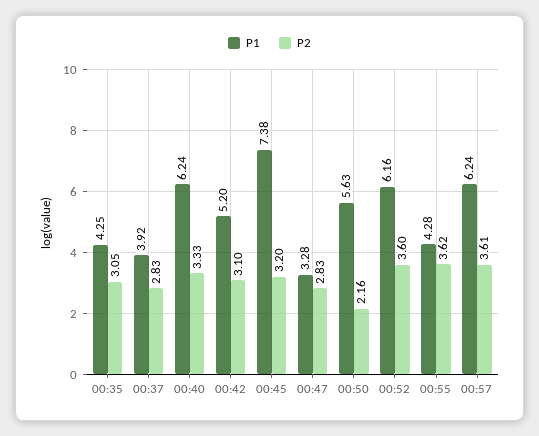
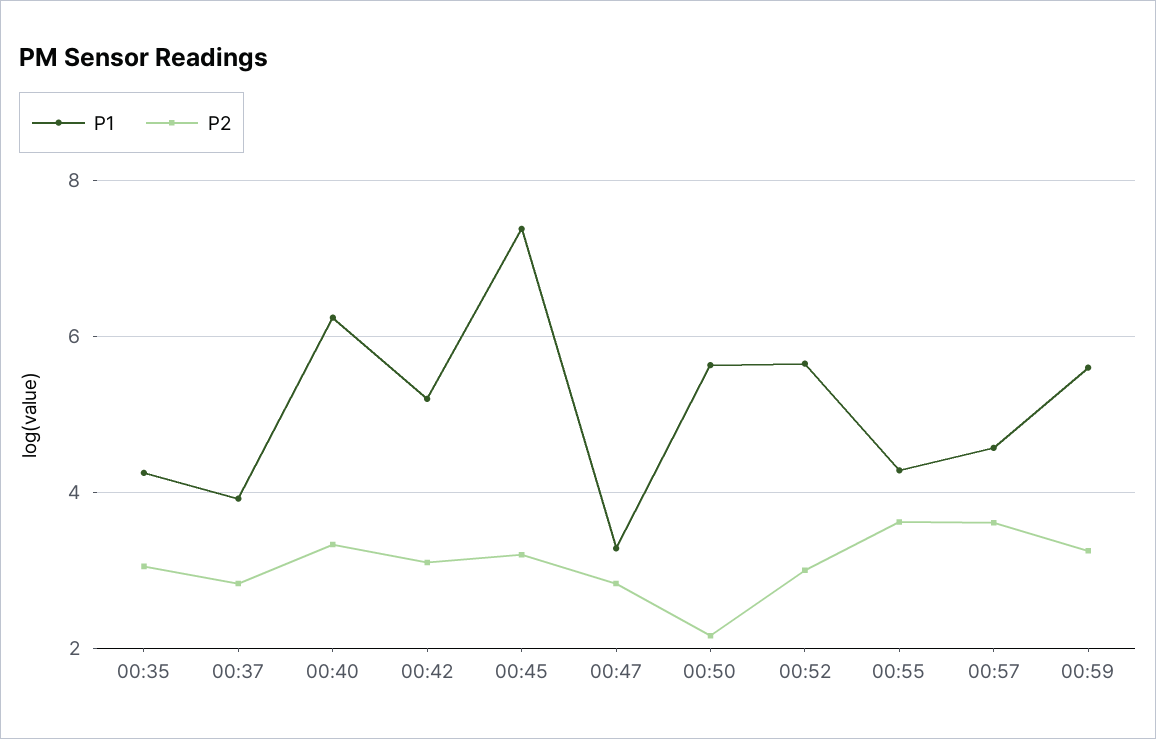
P1, 00:52: 6.16 -> 5.6
P2, 00:52: 3.6 -> 3
P1, 00:57: 6.24 -> 4.6
P1, 00:59: none -> 5.6
P2, 00:59: none -> 3.2

